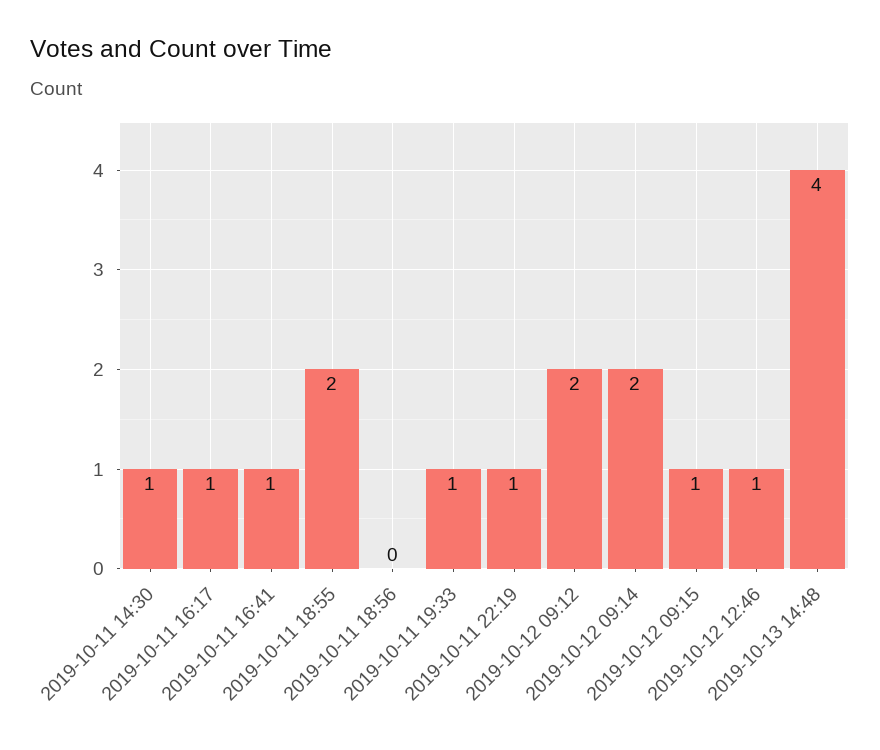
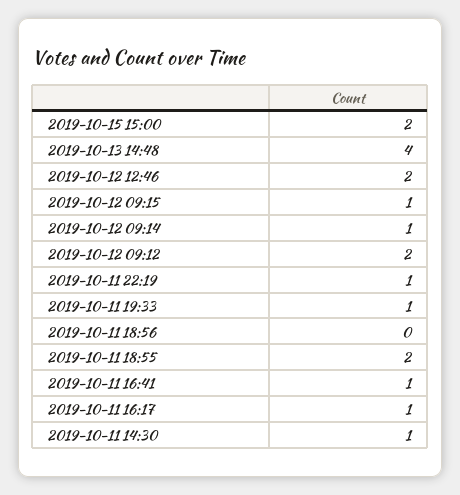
2019-10-12 09:14: 2 -> 1
2019-10-12 12:46: 1 -> 2
2019-10-15 15:00: none -> 2

